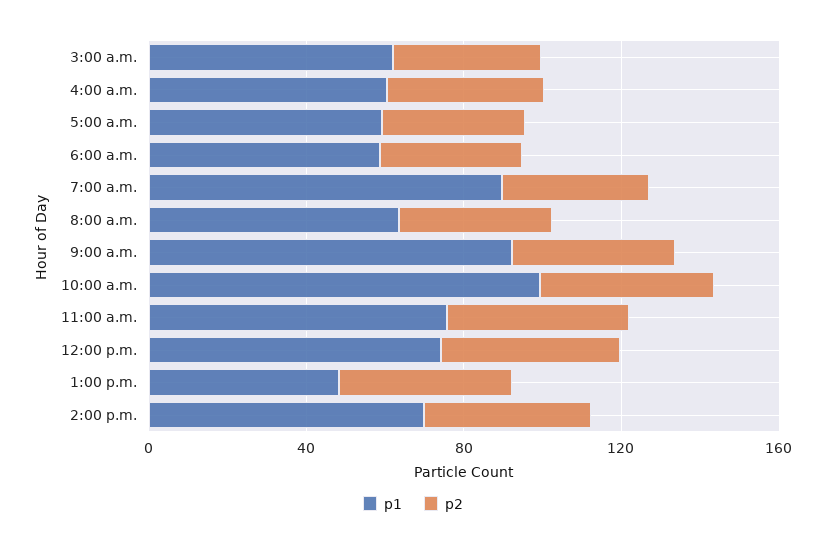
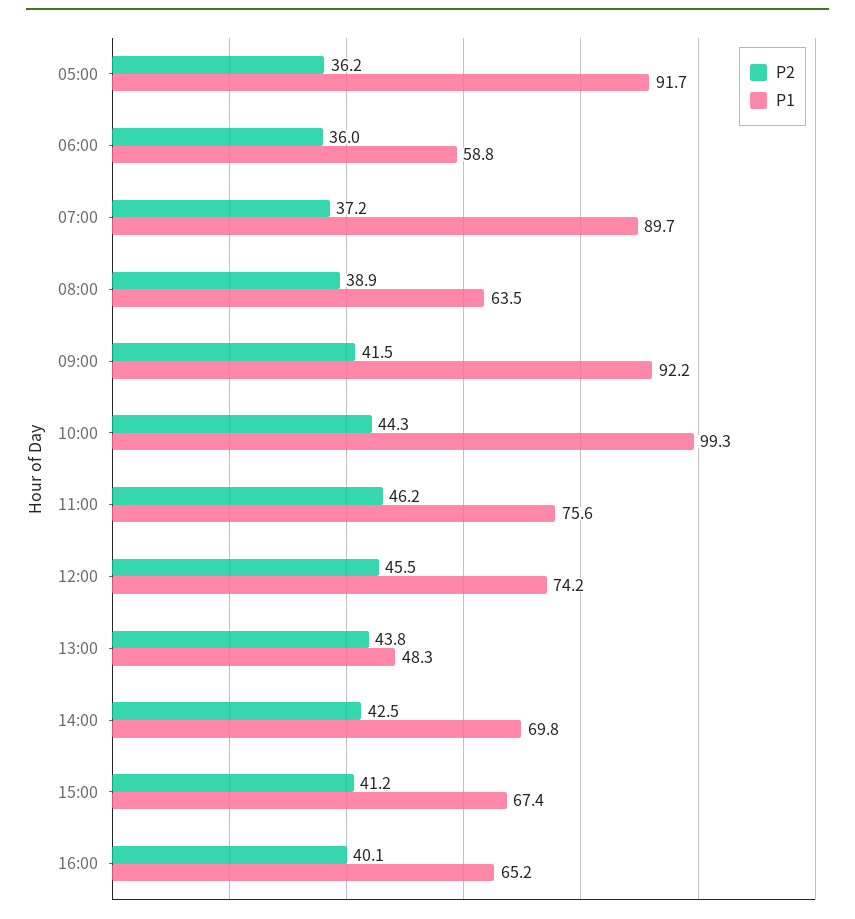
p1, 3:00 a.m.: 60 -> none
p2, 3:00 a.m.: 40 -> none
p1, 4:00 a.m.: 60 -> none
p2, 4:00 a.m.: 40 -> none
p1, 5:00 a.m.: 60 -> 91.7
p2, 15:00: none -> 41.2
p1, 15:00: none -> 67.4
p2, 16:00: none -> 40.1
p1, 16:00: none -> 65.2

